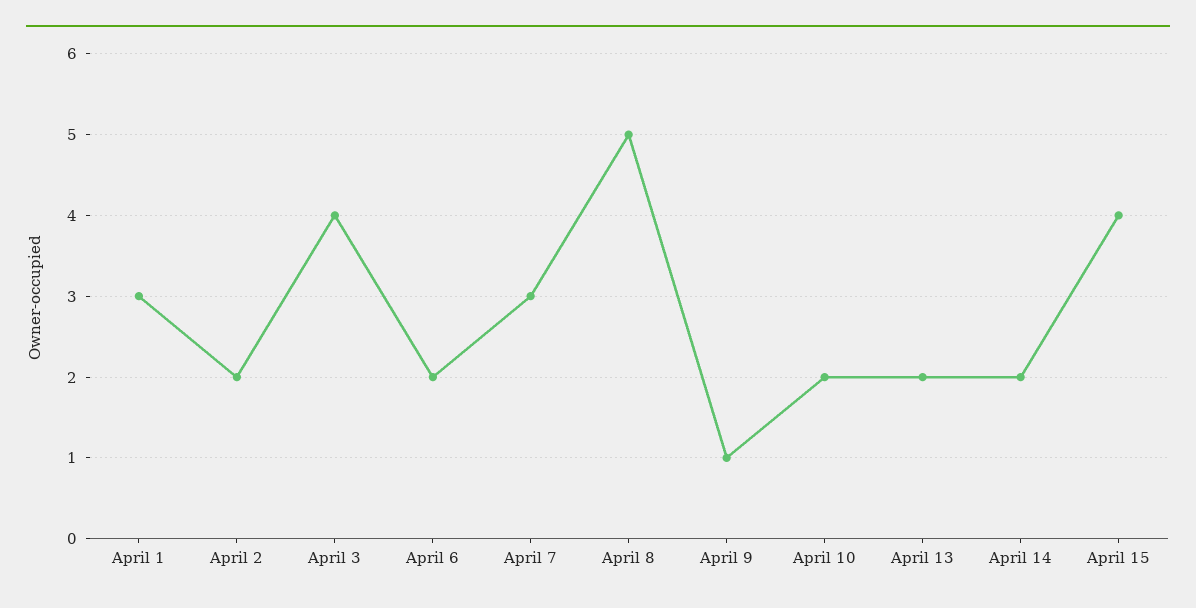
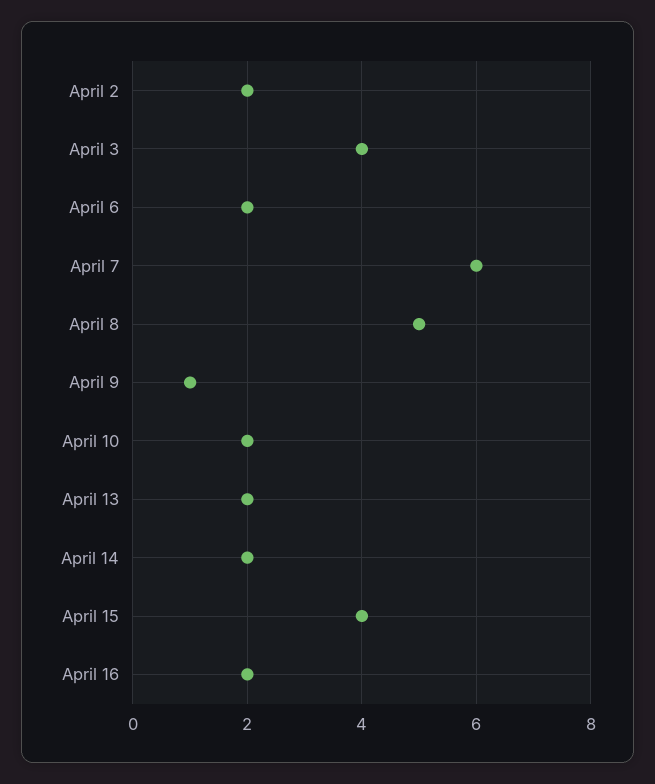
April 1: 3 -> none
April 7: 3 -> 6
April 16: none -> 2

